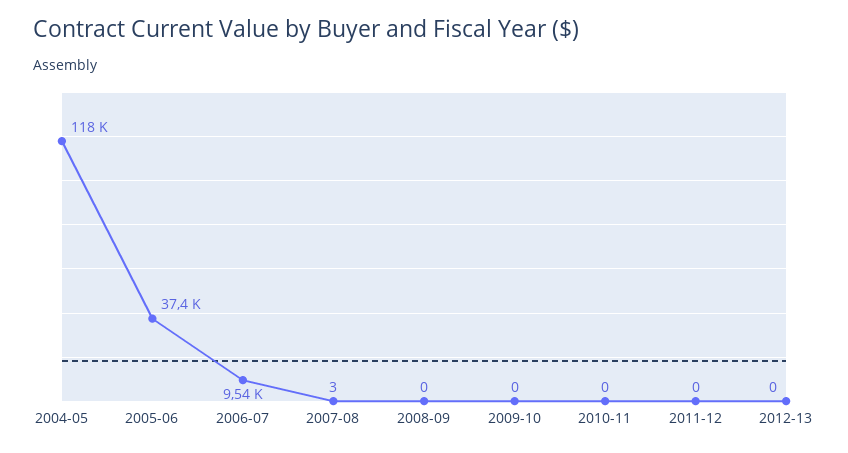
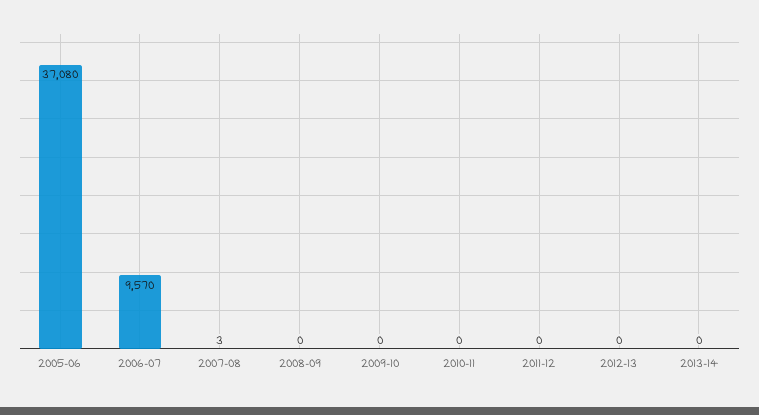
2004-05: 118000 -> none
2005-06: 37400 -> 37080
2006-07: 9540 -> 9570
2013-14: none -> 0

